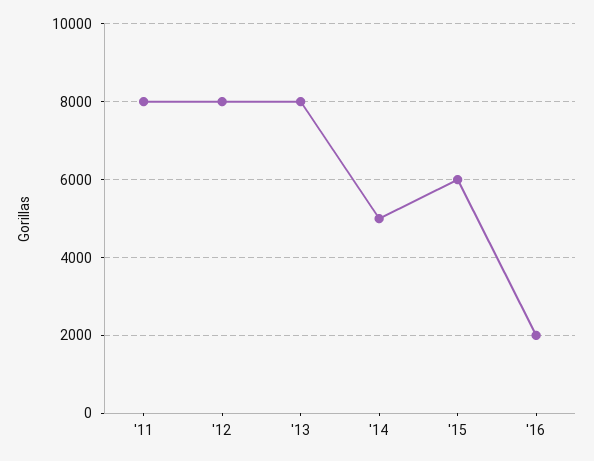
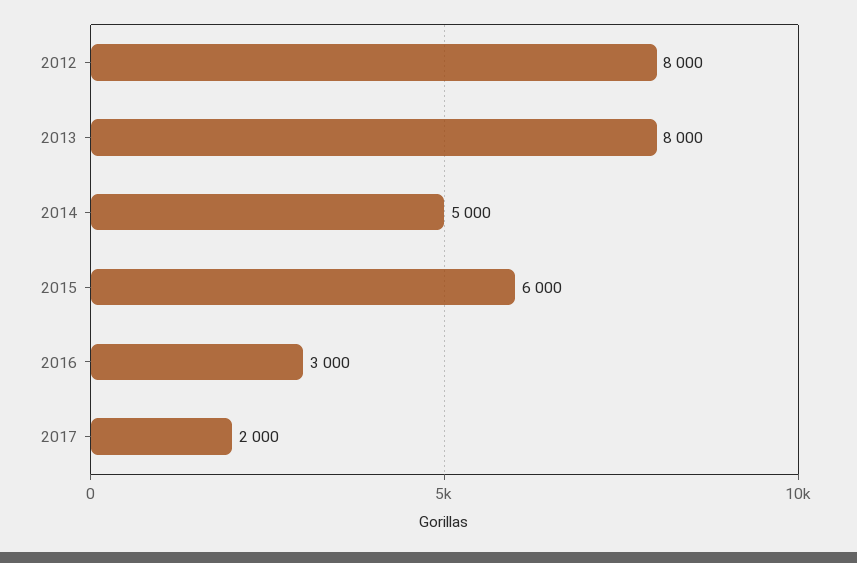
'11: 8000 -> none
'16: 2000 -> 3000
2017: none -> 2000

